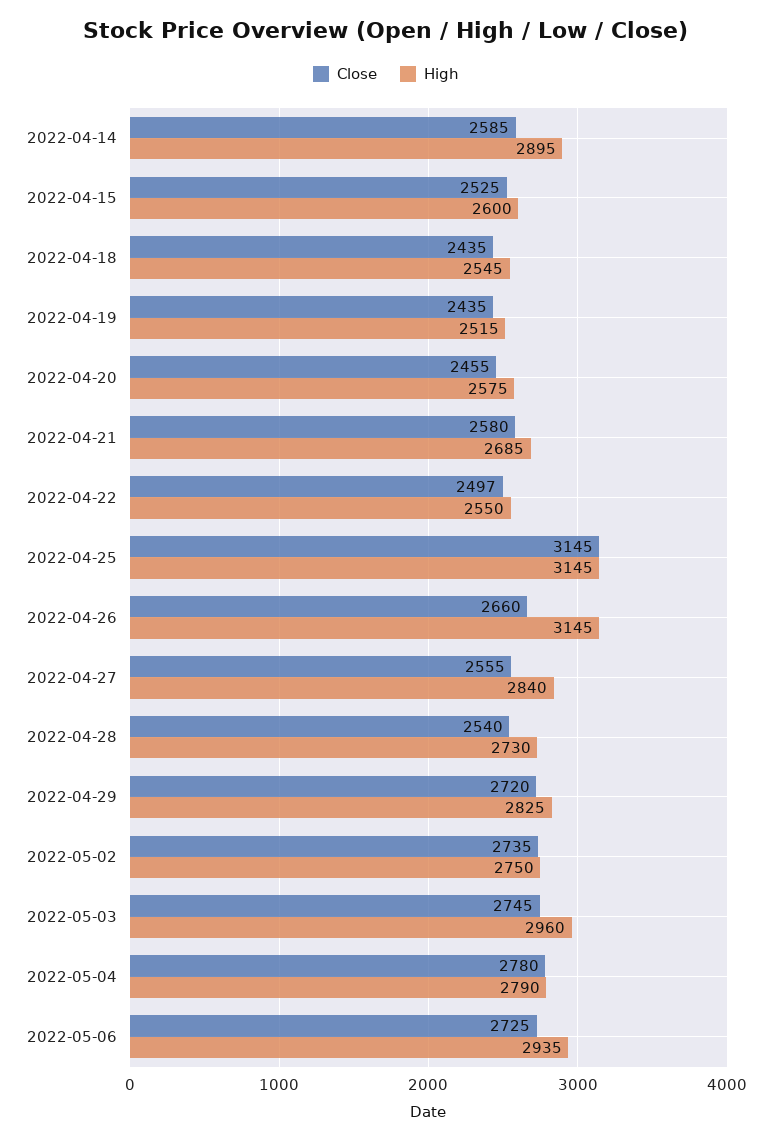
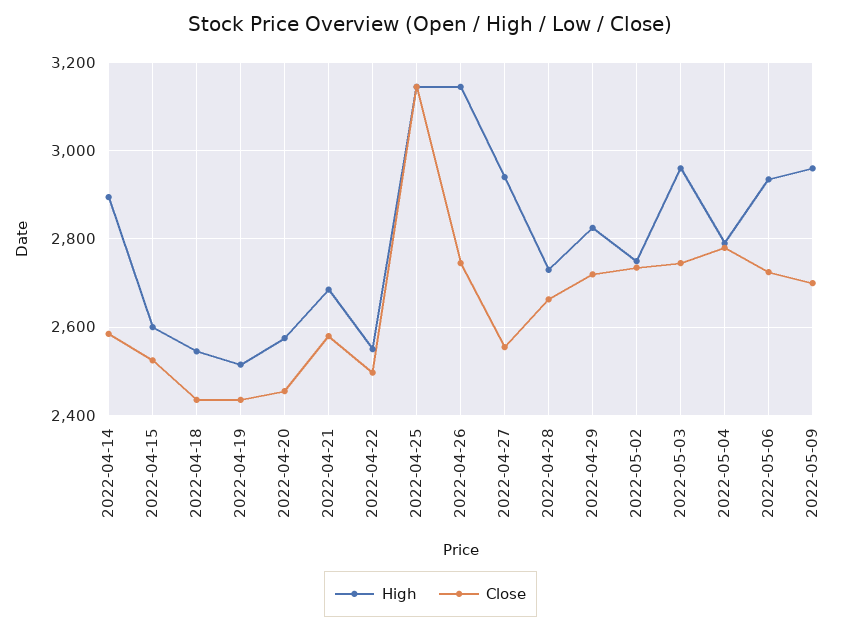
Close, 2022-04-26: 2660 -> 2740
High, 2022-04-27: 2840 -> 2940
Close, 2022-04-28: 2540 -> 2660
High, 2022-05-09: none -> 2960
Close, 2022-05-09: none -> 2700

